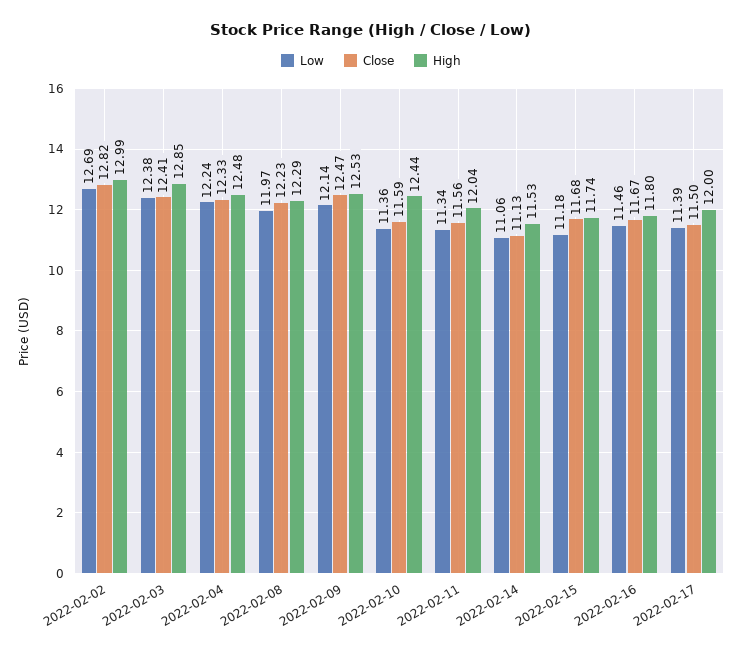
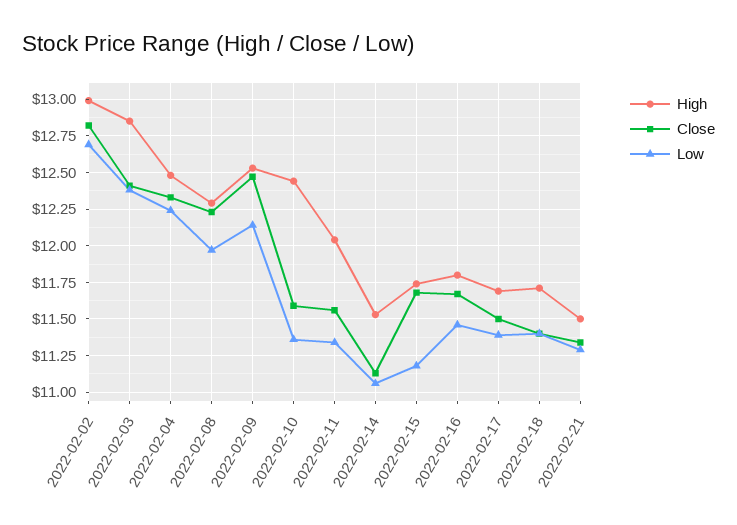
High, 2022-02-17: 12 -> 11.7
High, 2022-02-18: none -> 11.7
Close, 2022-02-18: none -> 11.4
Low, 2022-02-18: none -> 11.4
High, 2022-02-21: none -> 11.5
Close, 2022-02-21: none -> 11.35
Low, 2022-02-21: none -> 11.3

